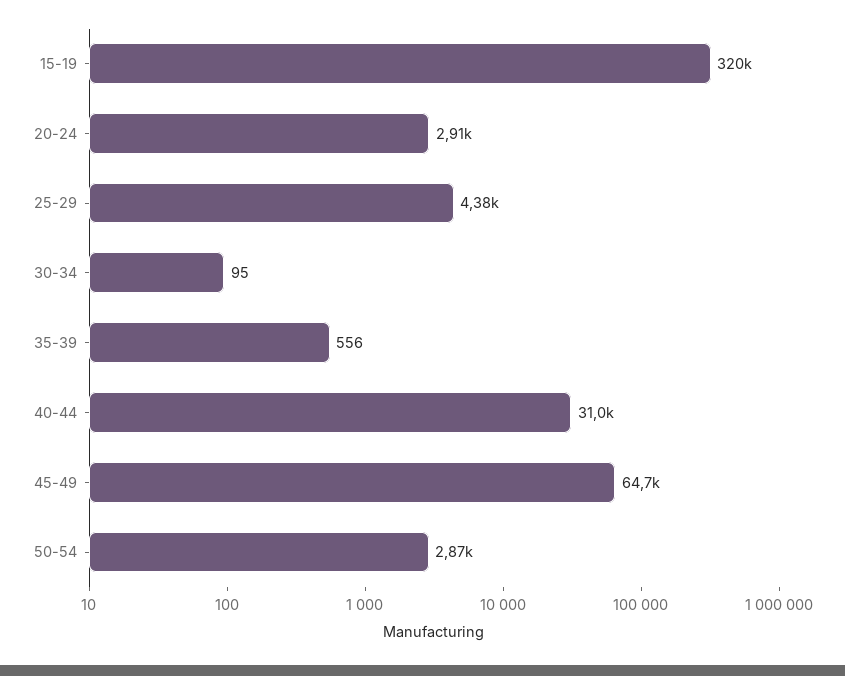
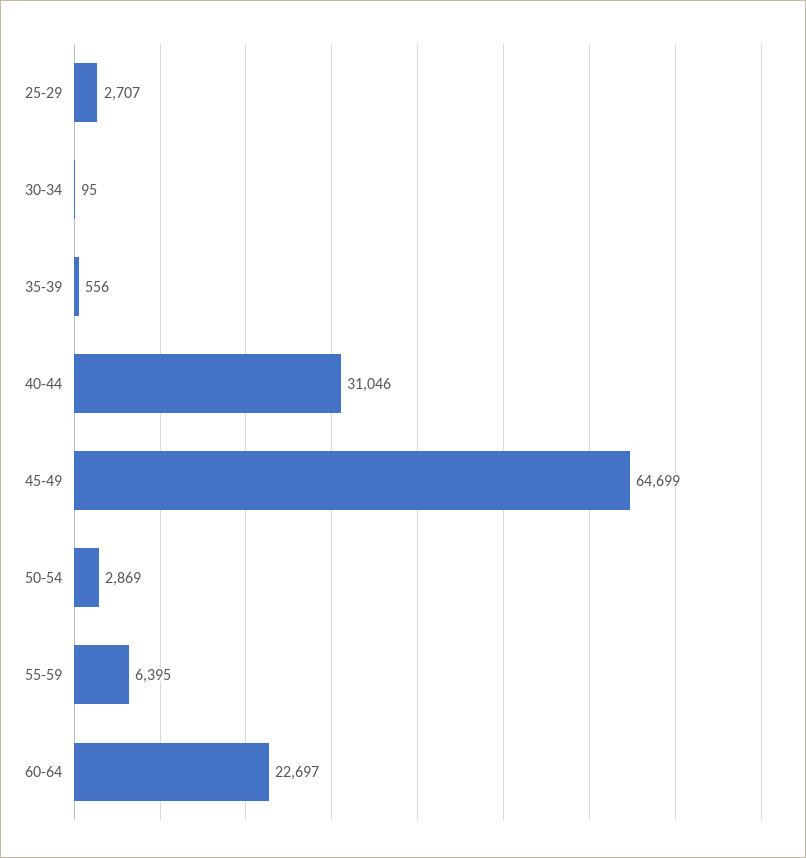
15-19: 320000 -> none
20-24: 2910 -> none
25-29: 4380 -> 2707
55-59: none -> 6395
60-64: none -> 22697

